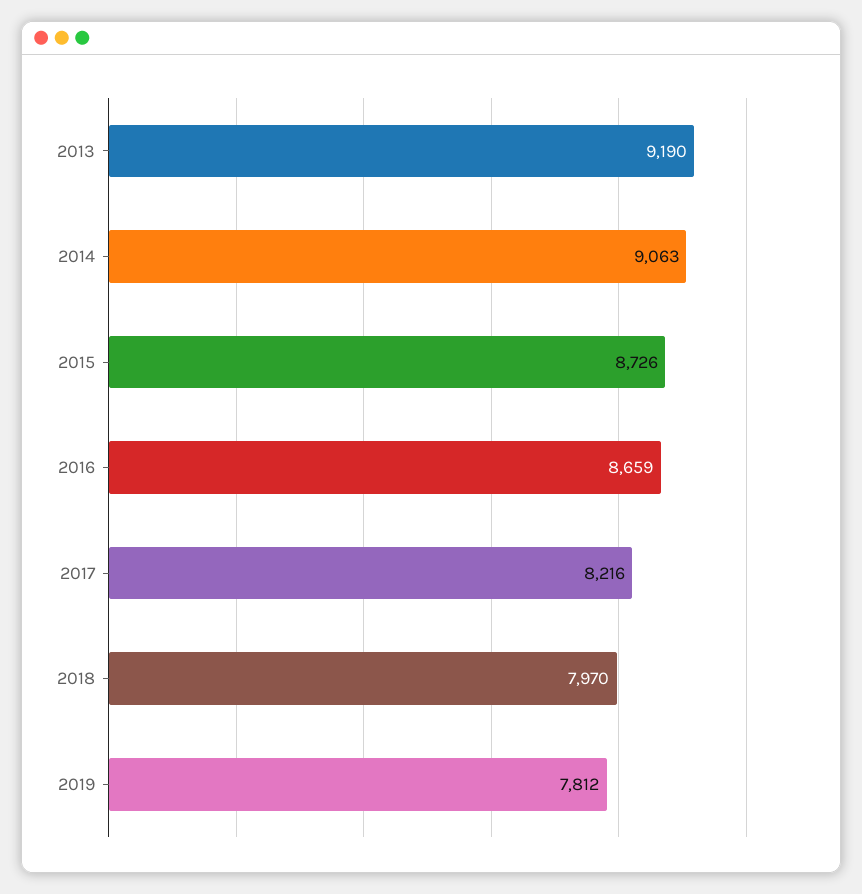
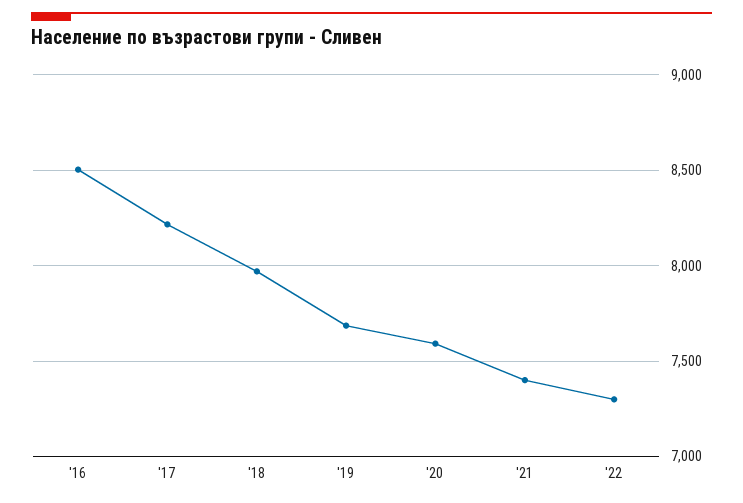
2013: 9190 -> none
2014: 9063 -> none
2015: 8726 -> none
2016: 8659 -> 8500
2019: 7812 -> 7700
'20: none -> 7600
'21: none -> 7400
'22: none -> 7300

